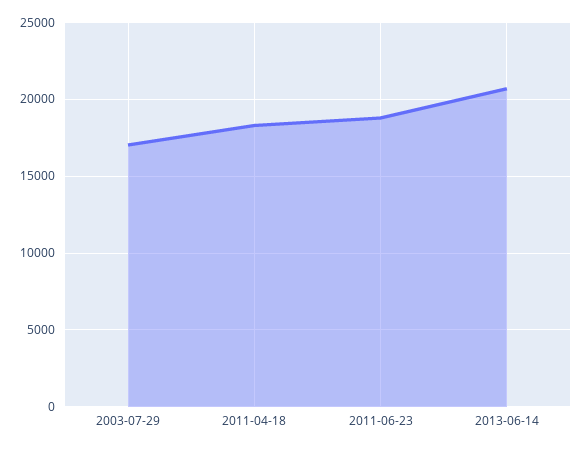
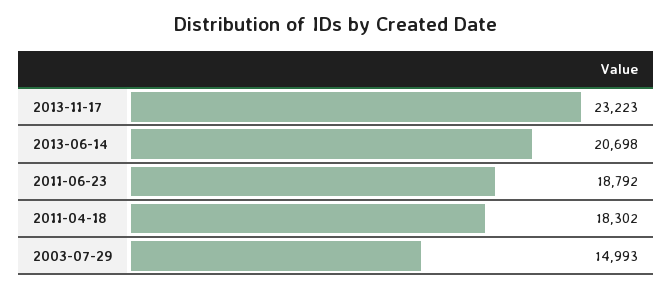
2003-07-29: 17000 -> 14993
2013-11-17: none -> 23223

